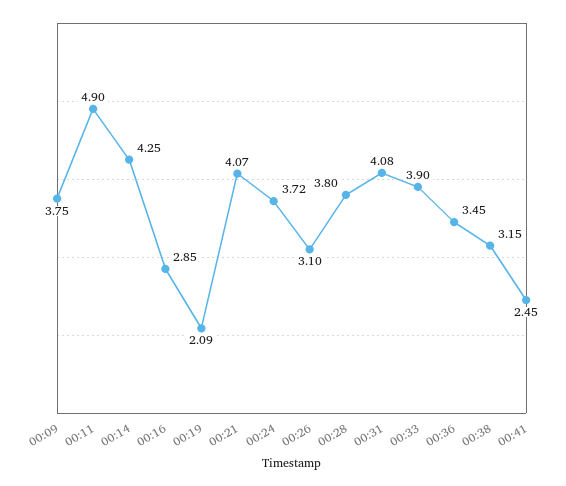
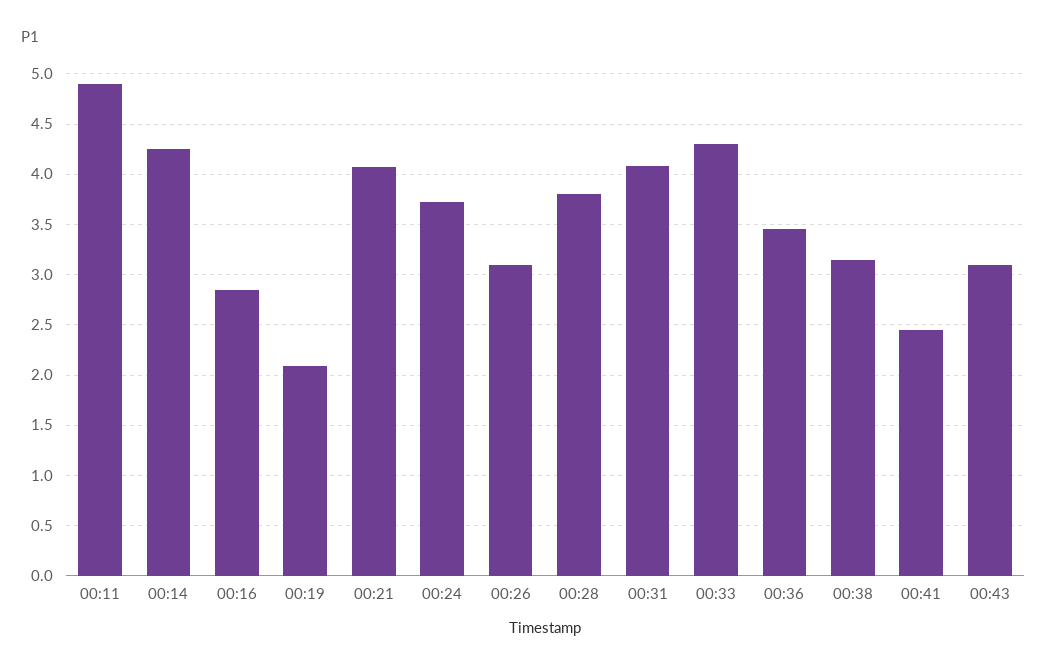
00:09: 3.75 -> none
00:33: 3.9 -> 4.3
00:43: none -> 3.1

